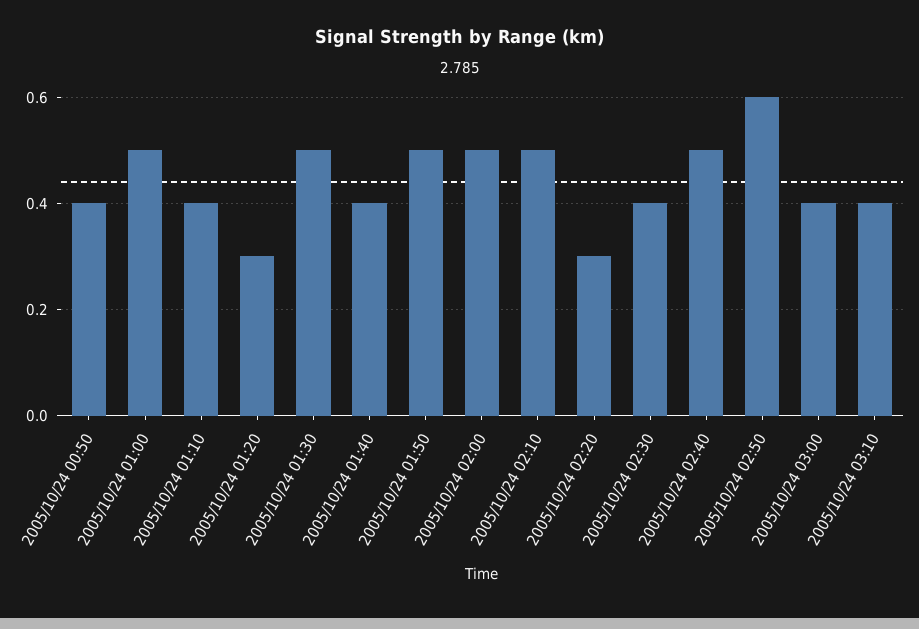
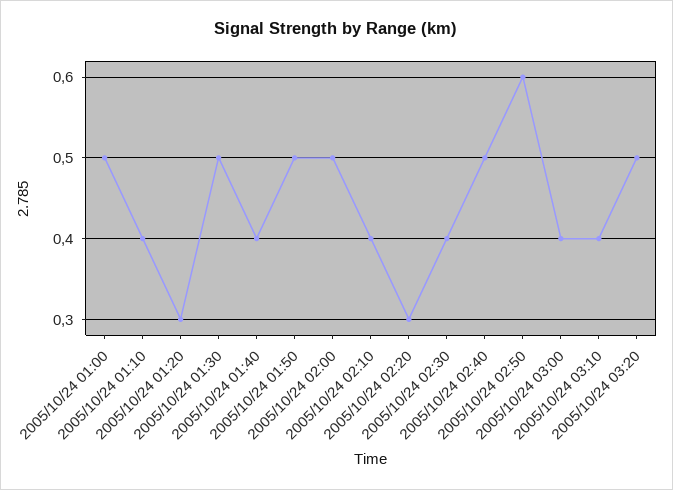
2005/10/24 00:50: 0.4 -> none
2005/10/24 02:10: 0.5 -> 0.4
2005/10/24 03:20: none -> 0.5

